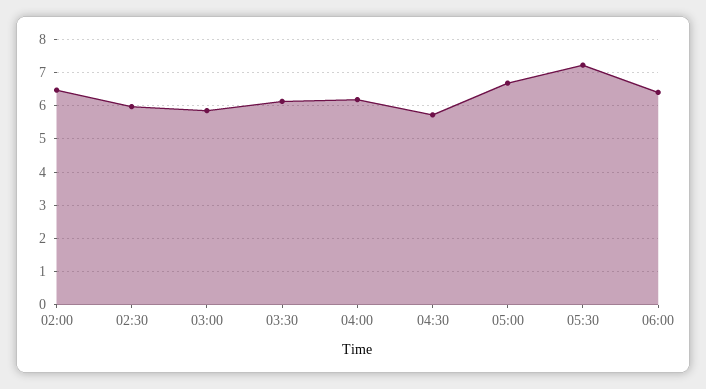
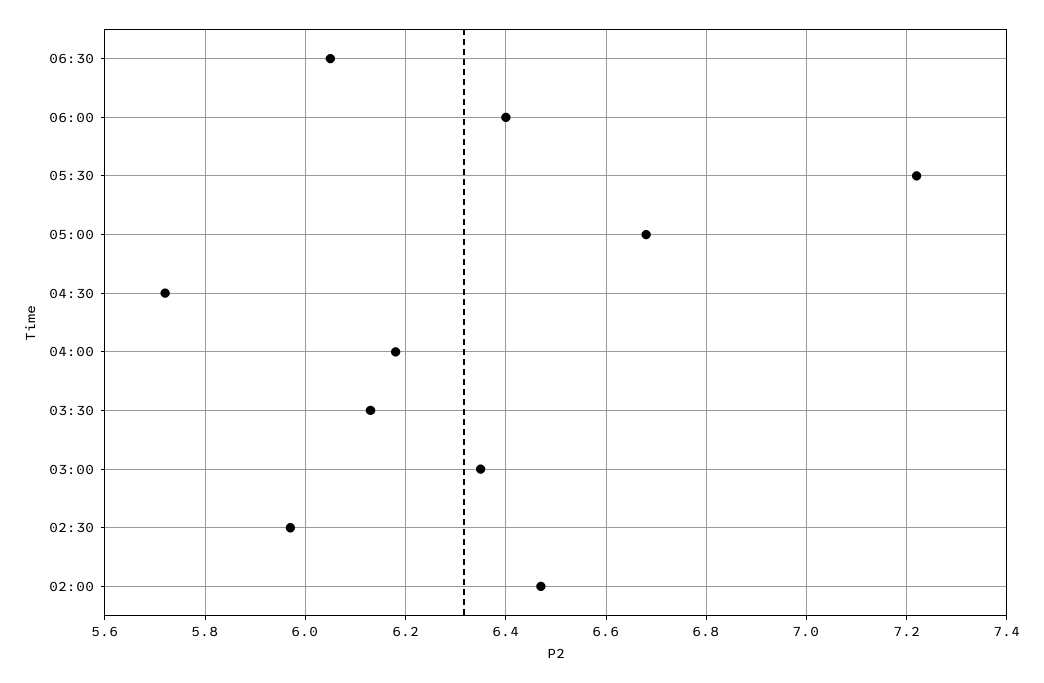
03:00: 5.8 -> 6.35
06:30: none -> 6.05

